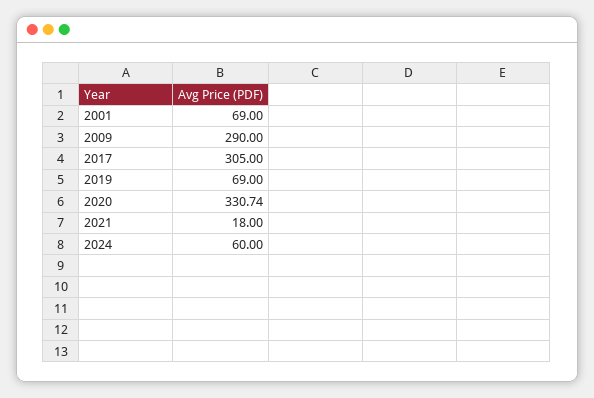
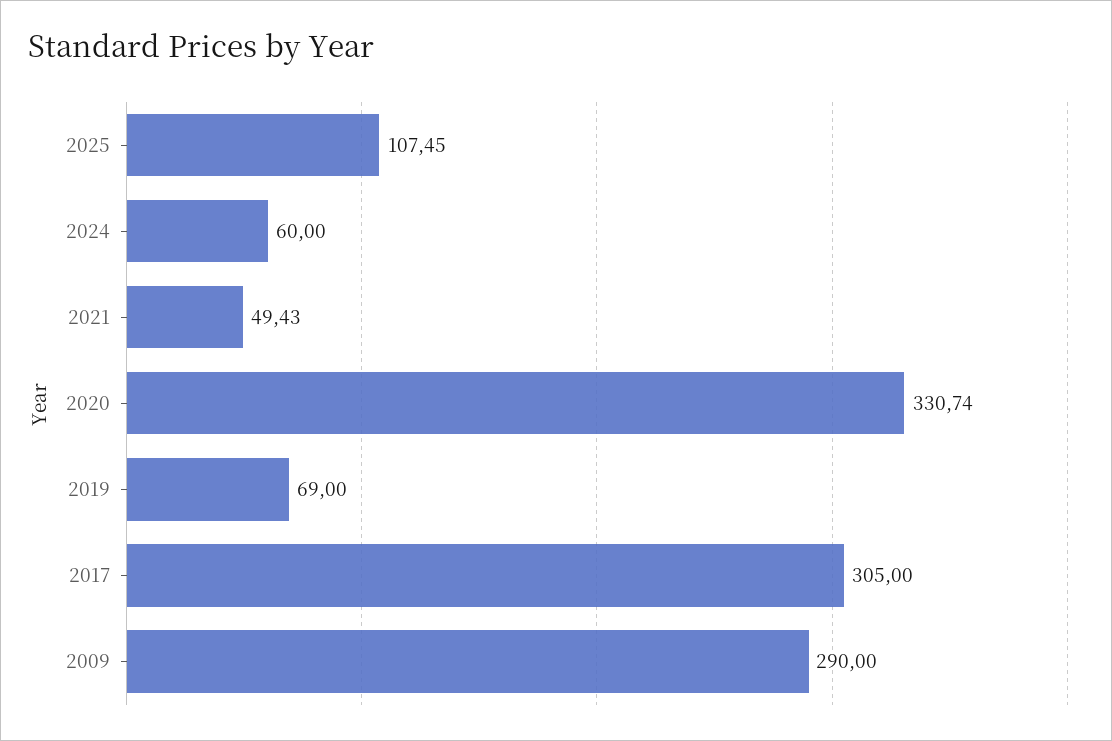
2001: 69 -> none
2021: 18 -> 49.43
2025: none -> 107.45

